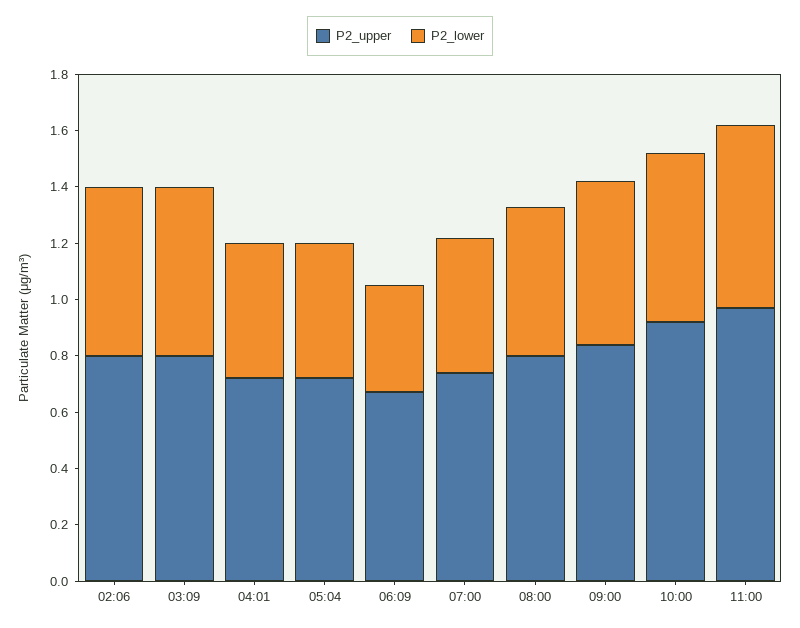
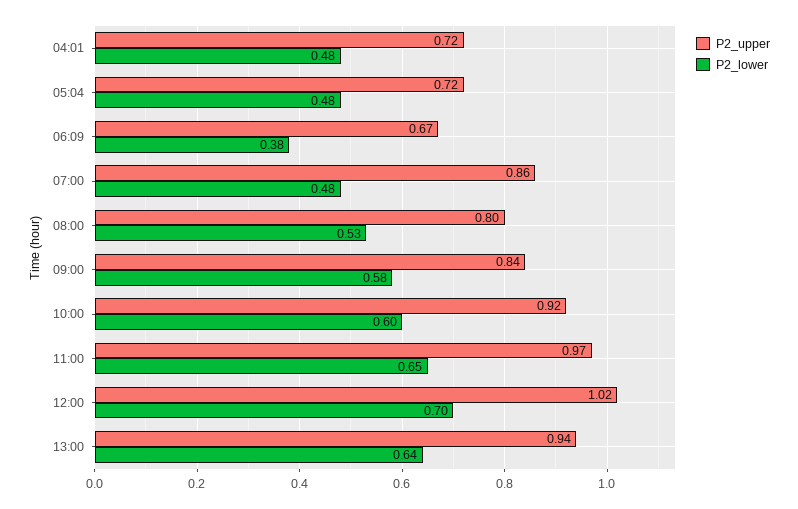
P2_upper, 02:06: 0.8 -> none
P2_lower, 02:06: 0.6 -> none
P2_upper, 03:09: 0.8 -> none
P2_lower, 03:09: 0.6 -> none
P2_upper, 07:00: 0.75 -> 0.86
P2_upper, 12:00: none -> 1.02
P2_lower, 12:00: none -> 0.7
P2_upper, 13:00: none -> 0.94
P2_lower, 13:00: none -> 0.64

